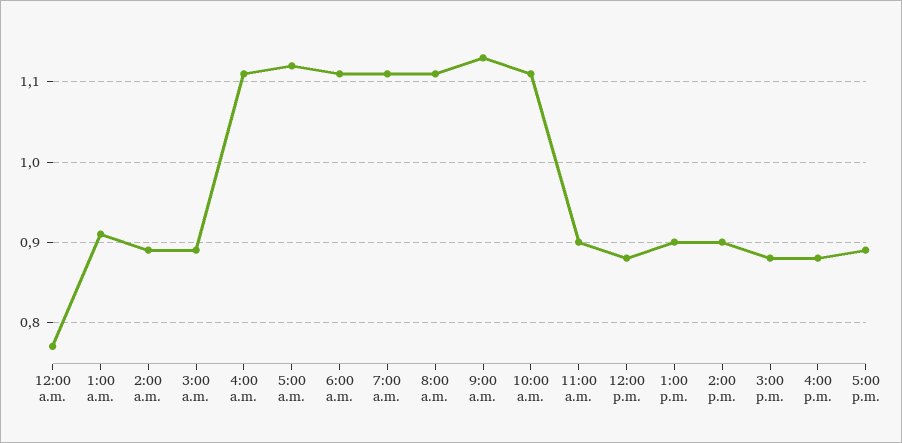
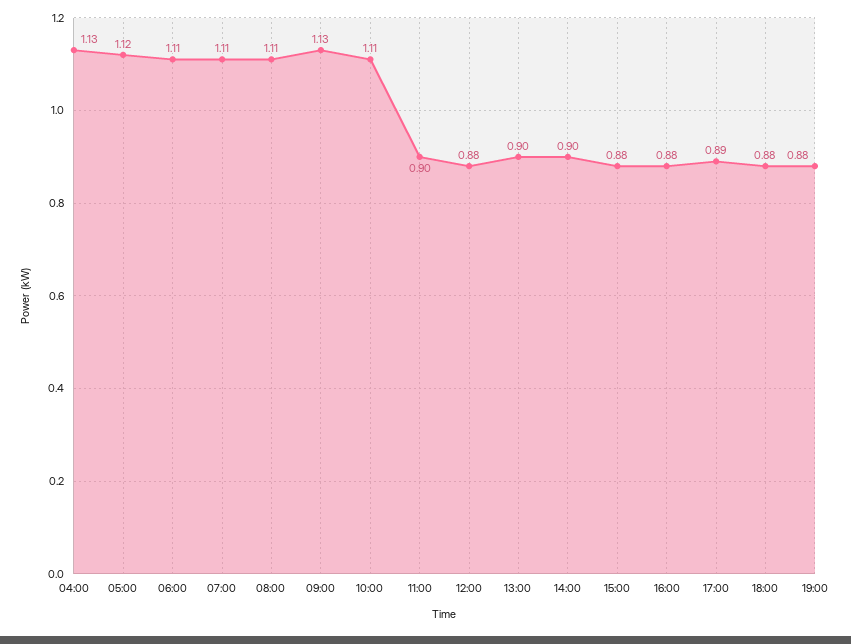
12:00 a.m.: 0.77 -> none
1:00 a.m.: 0.91 -> none
2:00 a.m.: 0.89 -> none
3:00 a.m.: 0.89 -> none
4:00 a.m.: 1.11 -> 1.13
18:00: none -> 0.88
19:00: none -> 0.88

